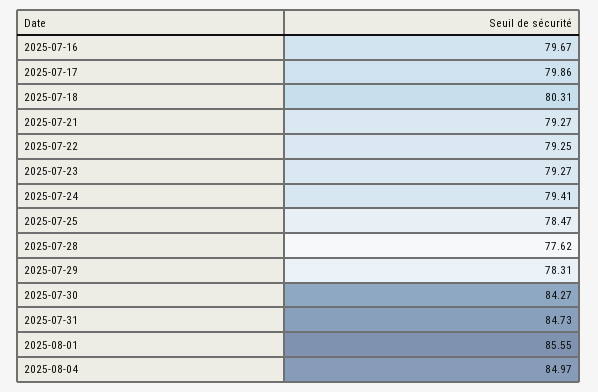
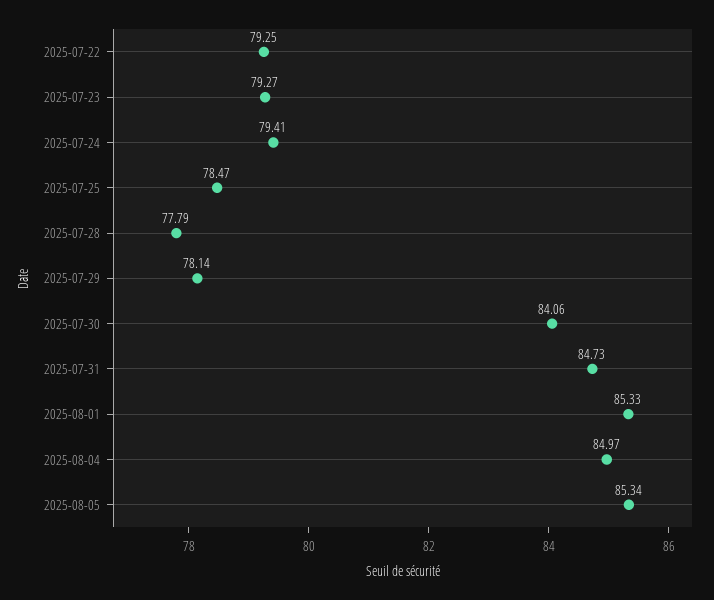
2025-07-16: 79.67 -> none
2025-07-17: 79.86 -> none
2025-07-18: 80.31 -> none
2025-07-21: 79.27 -> none
2025-07-28: 77.62 -> 77.79
2025-07-29: 78.31 -> 78.14
2025-07-30: 84.27 -> 84.06
2025-08-01: 85.55 -> 85.33
2025-08-05: none -> 85.34

